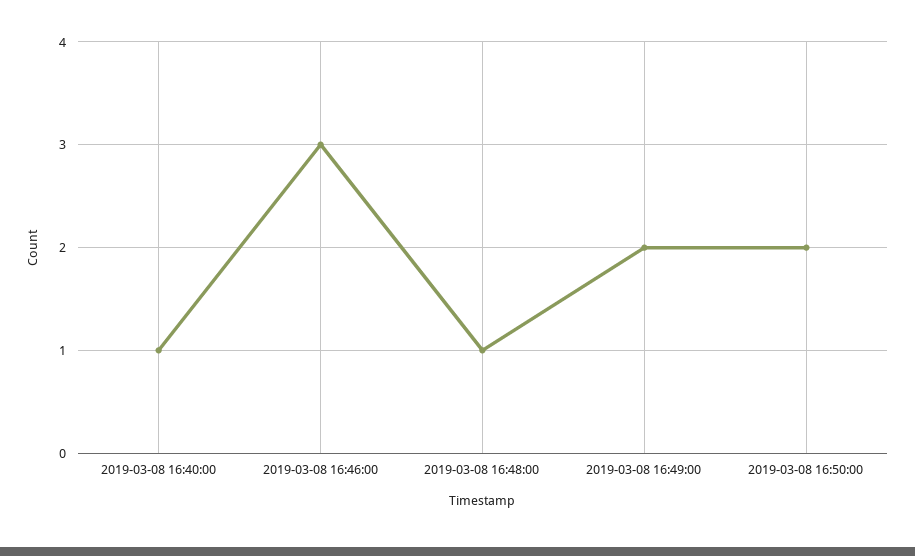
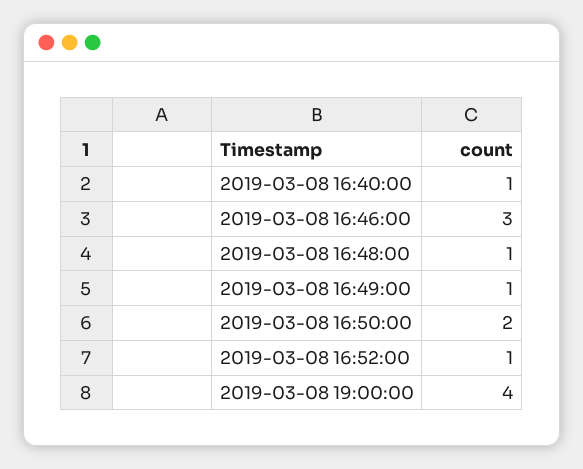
2019-03-08 16:49:00: 2 -> 1
2019-03-08 16:52:00: none -> 1
2019-03-08 19:00:00: none -> 4

